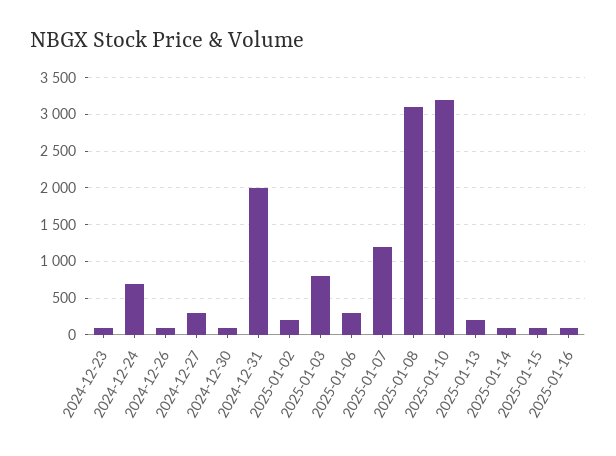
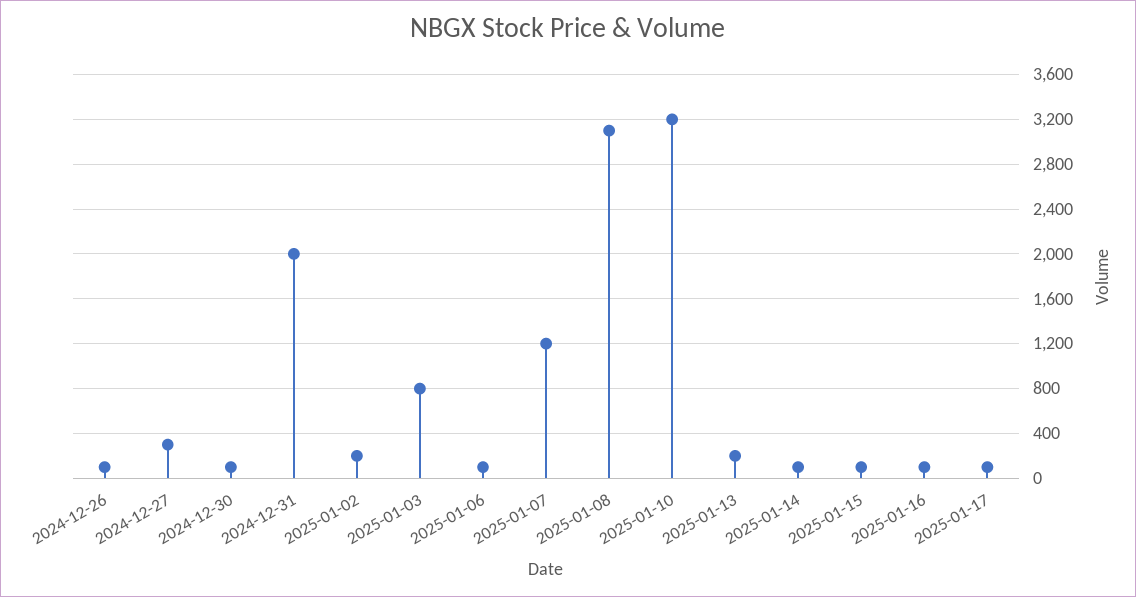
2024-12-23: 100 -> none
2024-12-24: 700 -> none
2025-01-06: 300 -> 100
2025-01-17: none -> 100

